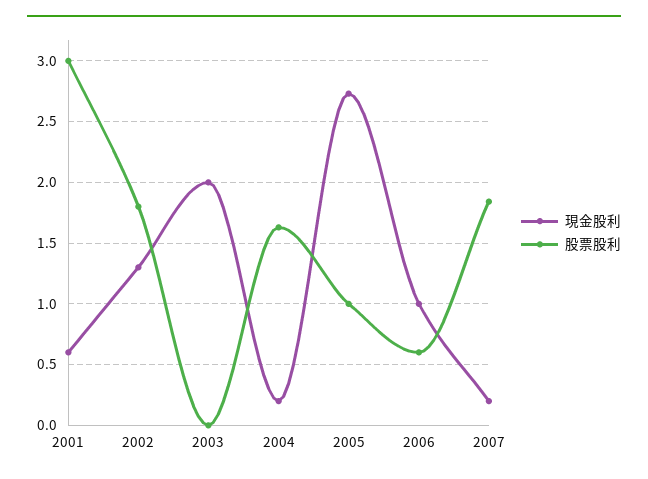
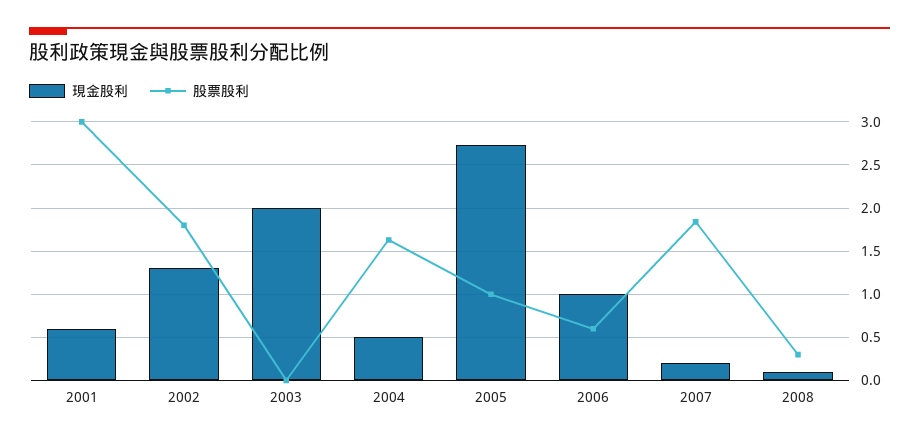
現金股利, 2004: 0.2 -> 0.5
現金股利, 2008: none -> 0.1
股票股利, 2008: none -> 0.3

